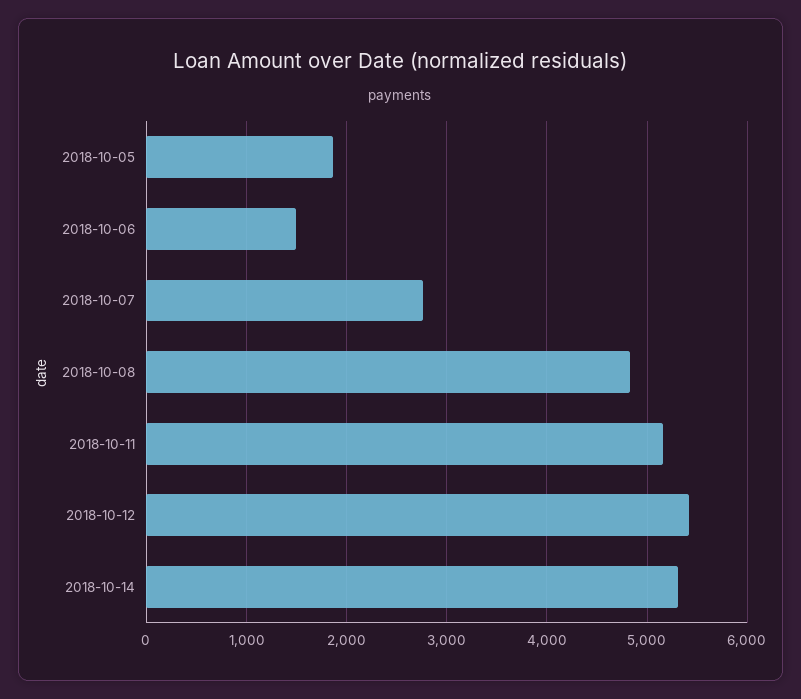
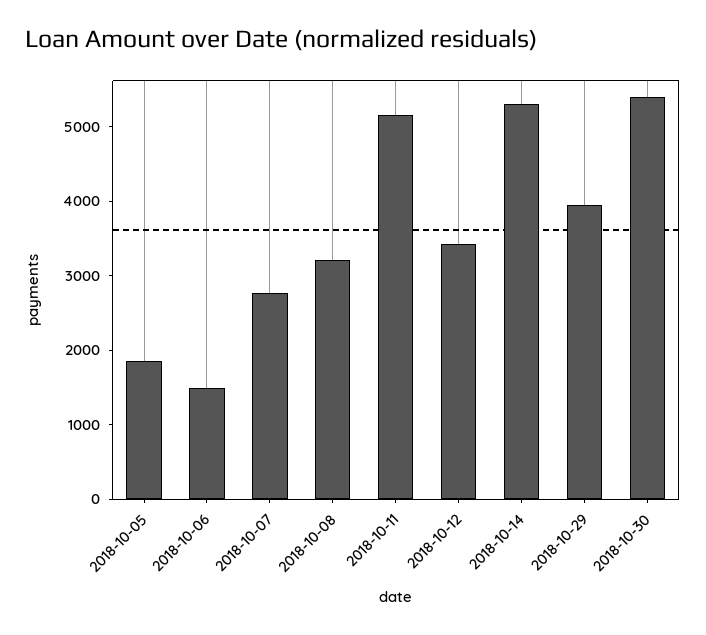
2018-10-08: 4800 -> 3200
2018-10-12: 5400 -> 3400
2018-10-29: none -> 4000
2018-10-30: none -> 5400

